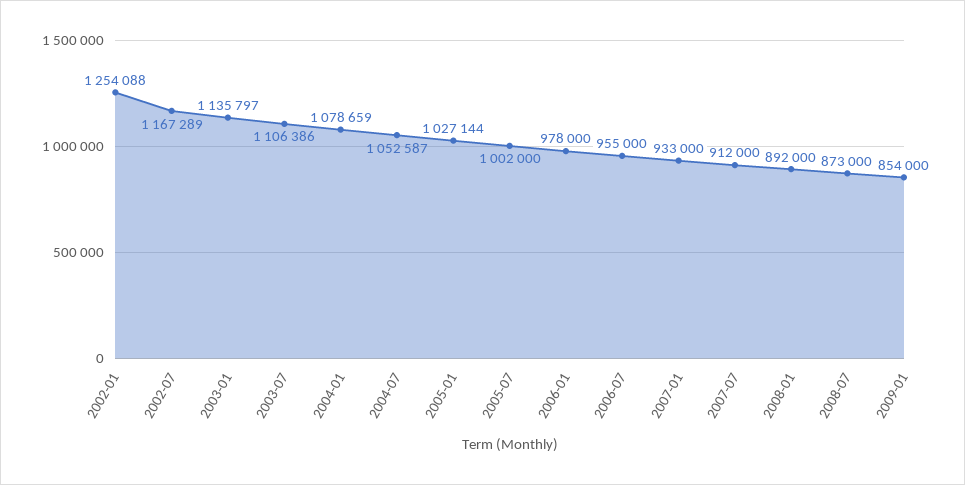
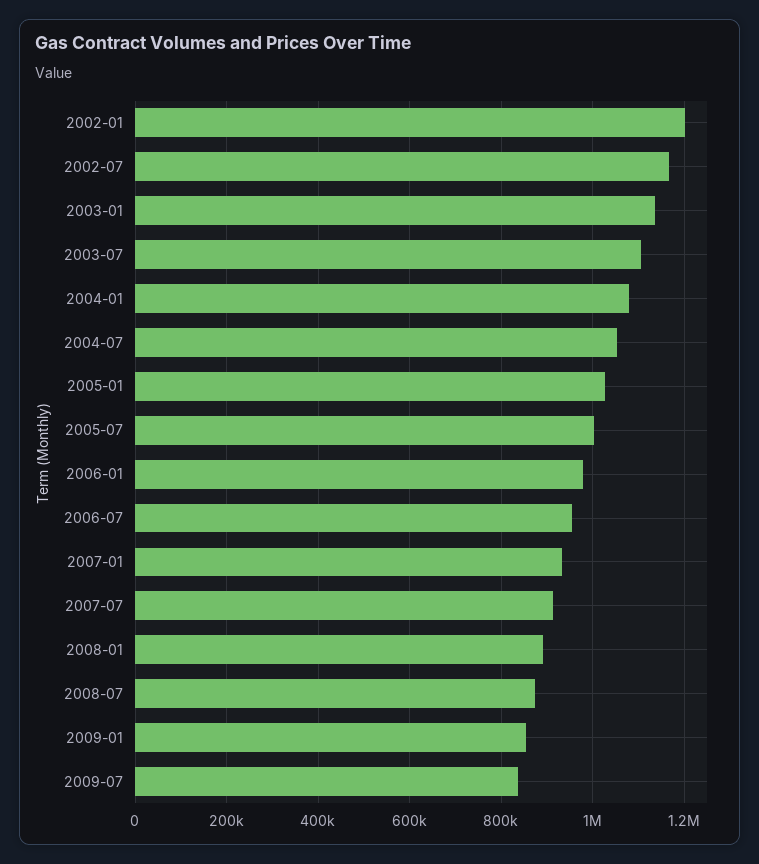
2002-01: 1254088 -> 1200000
2009-07: none -> 840000

